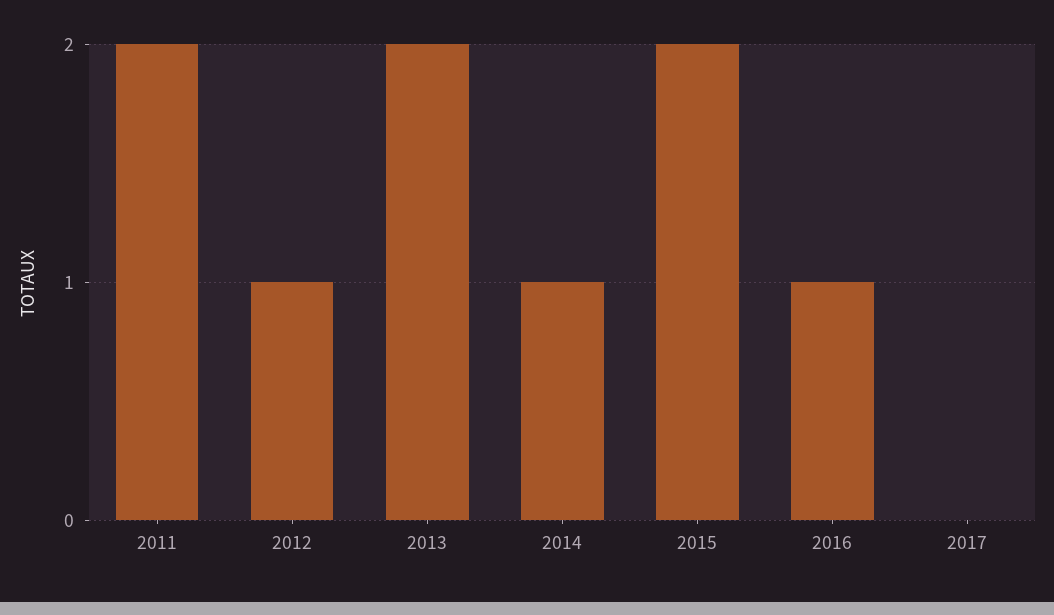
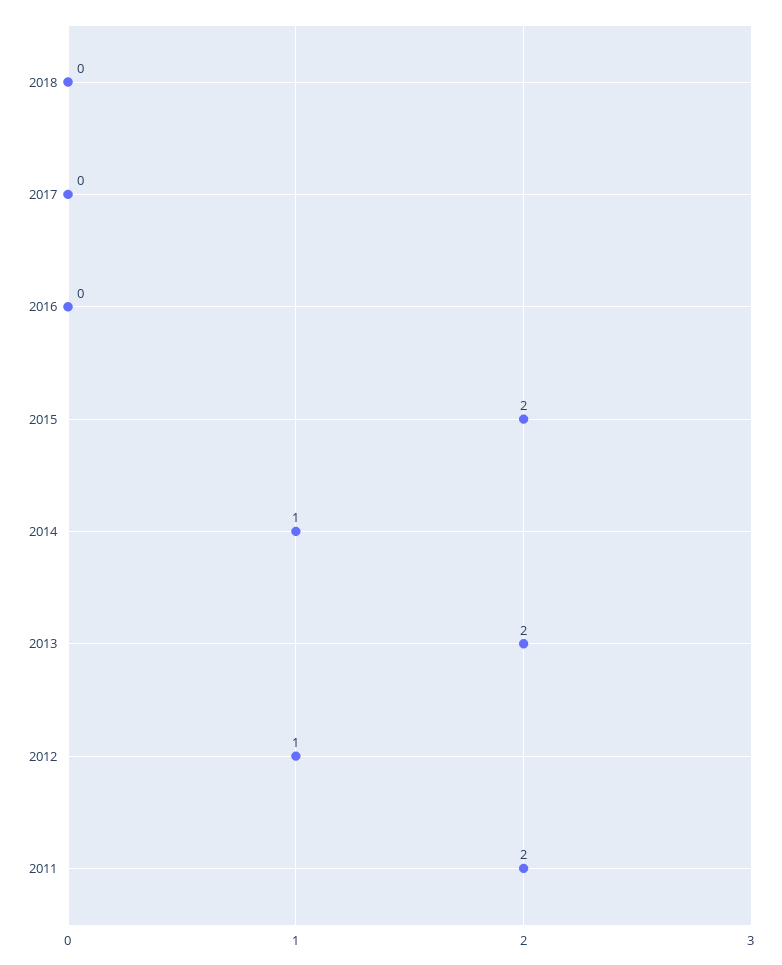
2016: 1 -> 0
2018: none -> 0

